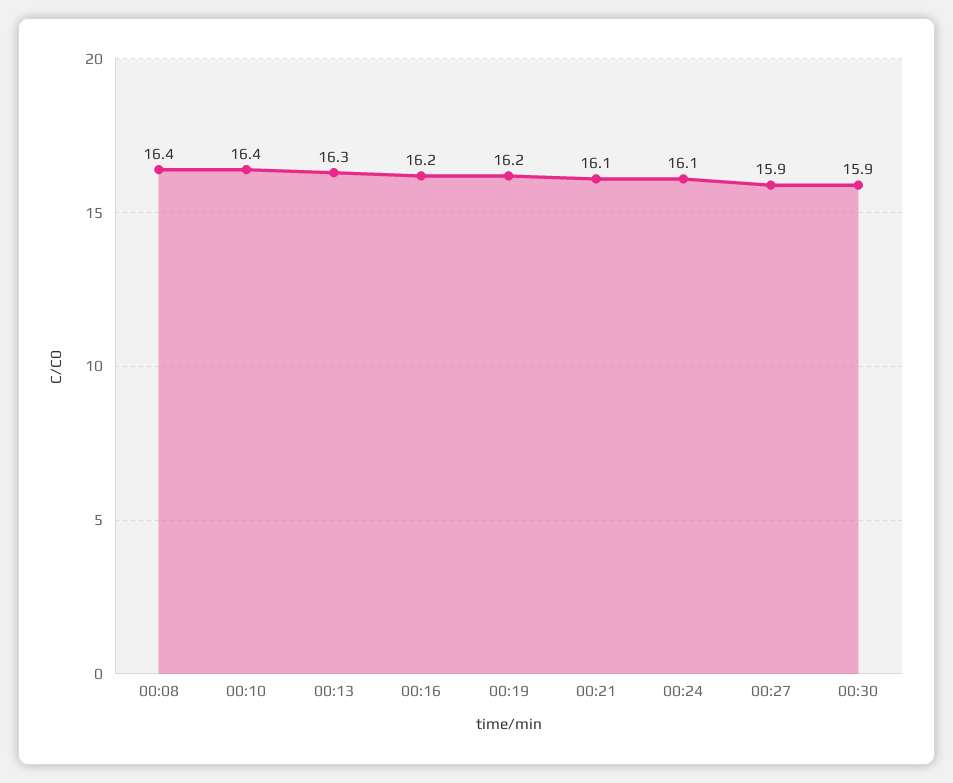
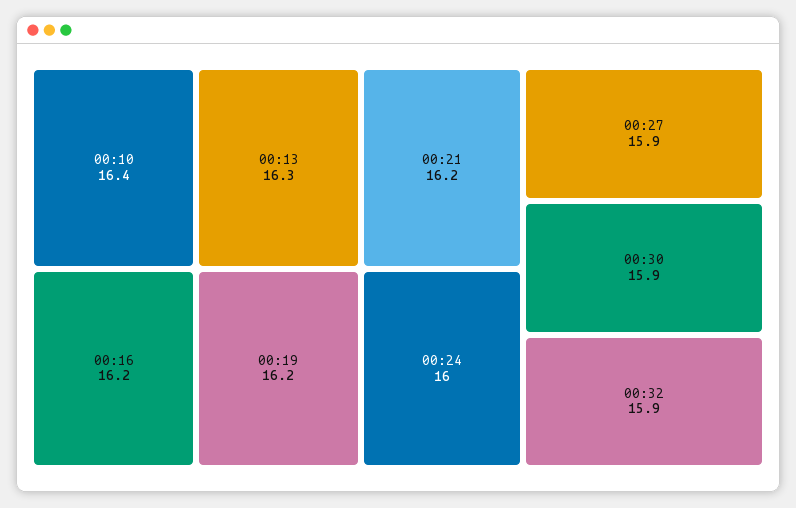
00:08: 16.4 -> none
00:21: 16.1 -> 16.2
00:24: 16.1 -> 16
00:32: none -> 15.9

